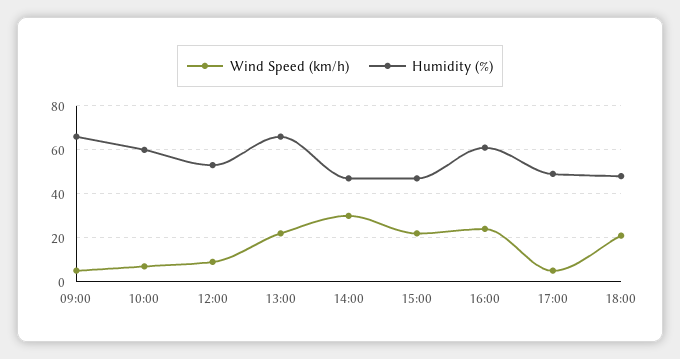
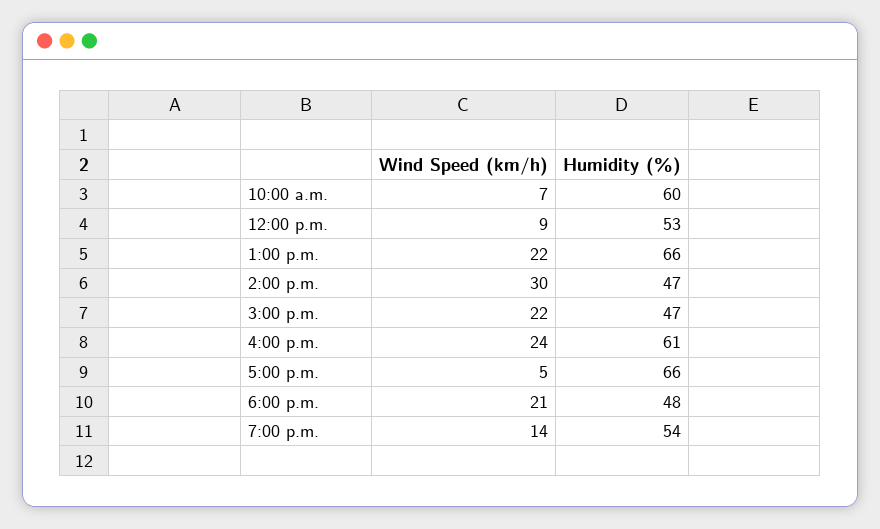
Wind Speed (km/h), 09:00: 5 -> none
Humidity (%), 09:00: 65 -> none
Humidity (%), 17:00: 50 -> 66
Wind Speed (km/h), 7:00 p.m.: none -> 14
Humidity (%), 7:00 p.m.: none -> 54

